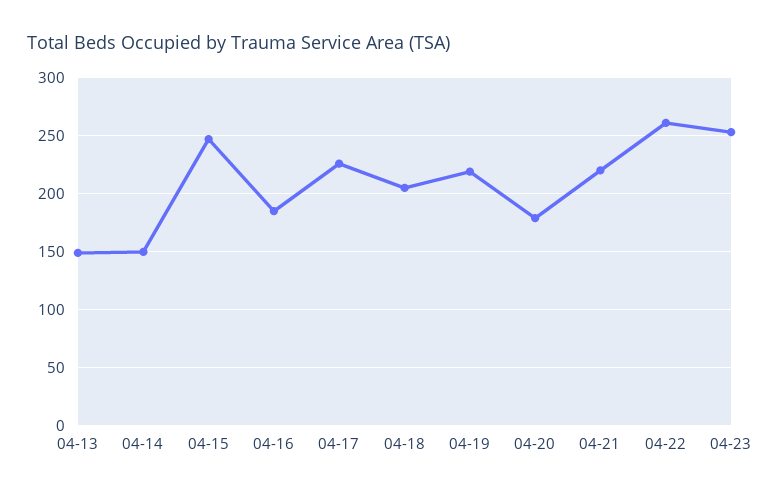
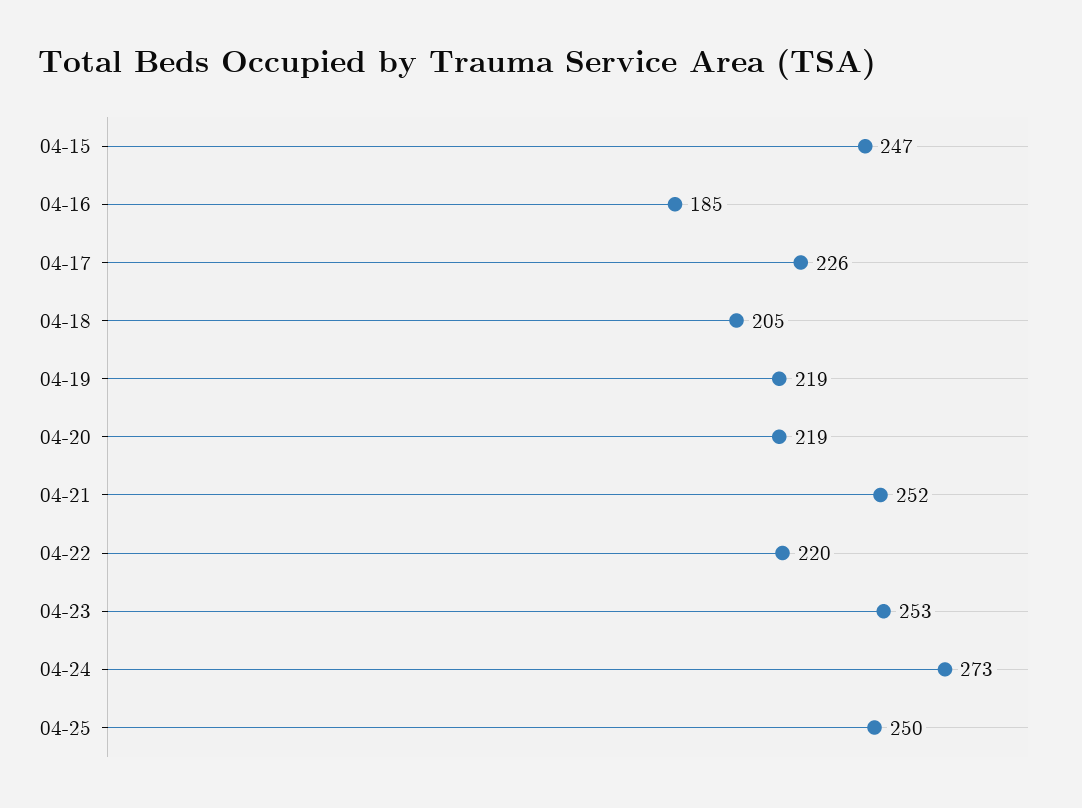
04-13: 150 -> none
04-14: 150 -> none
04-20: 180 -> 219
04-21: 220 -> 252
04-22: 260 -> 220
04-24: none -> 273
04-25: none -> 250

